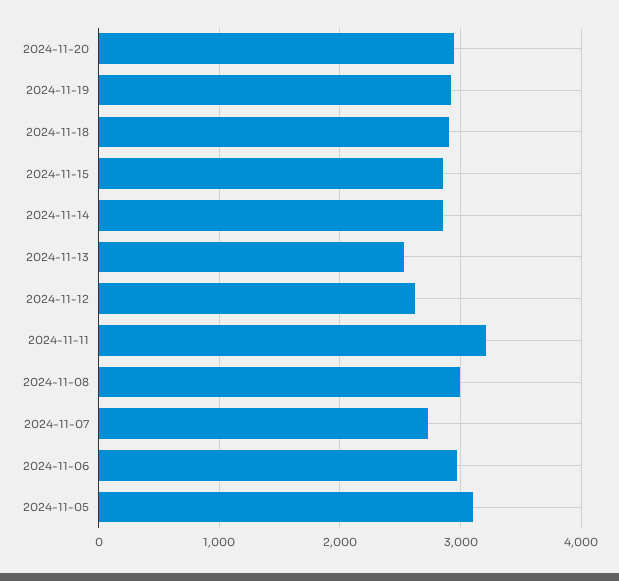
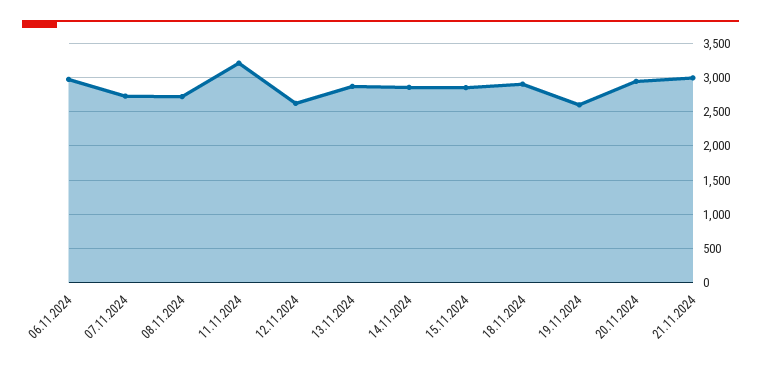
2024-11-19: 2900 -> 2600
2024-11-13: 2500 -> 2900
2024-11-08: 3000 -> 2700
2024-11-05: 3100 -> none
21.11.2024: none -> 3000

